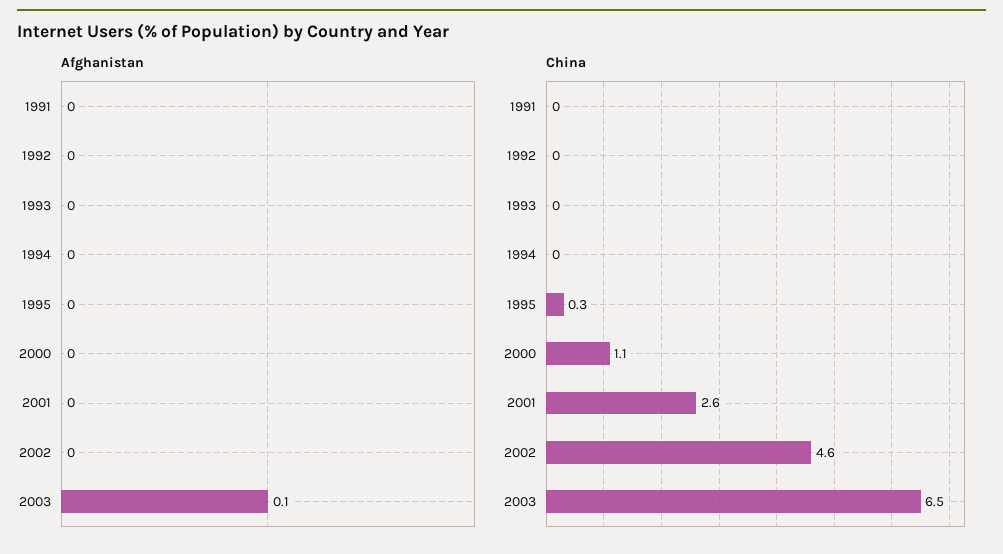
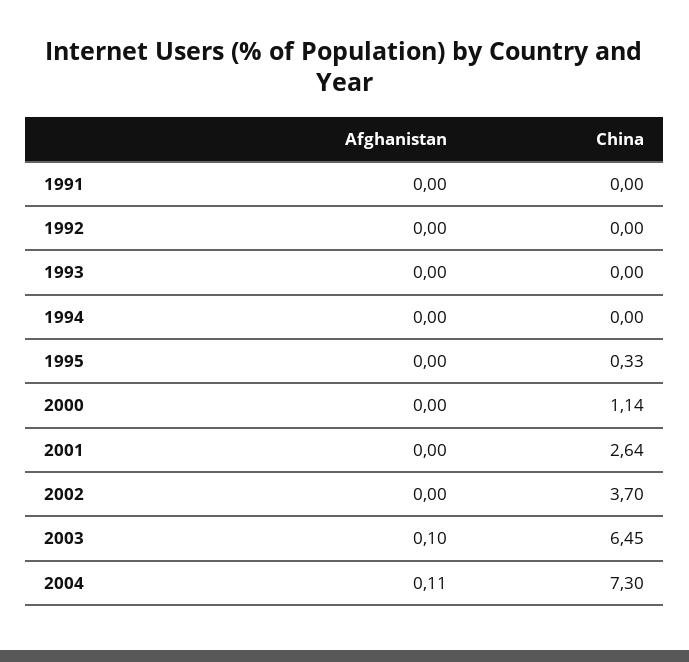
China, 2002: 4.6 -> 3.7
Afghanistan, 2004: none -> 0.11
China, 2004: none -> 7.3

